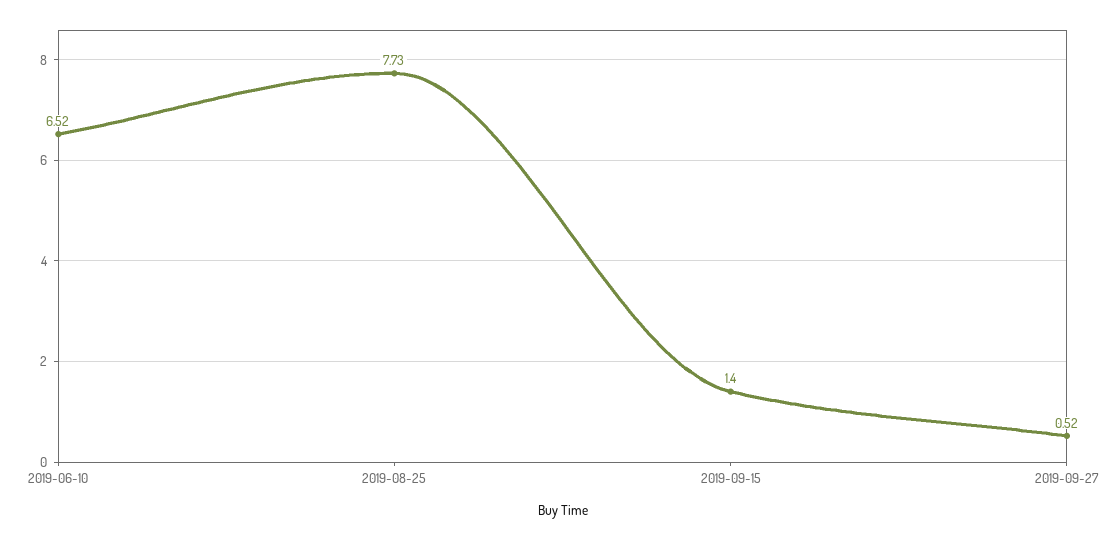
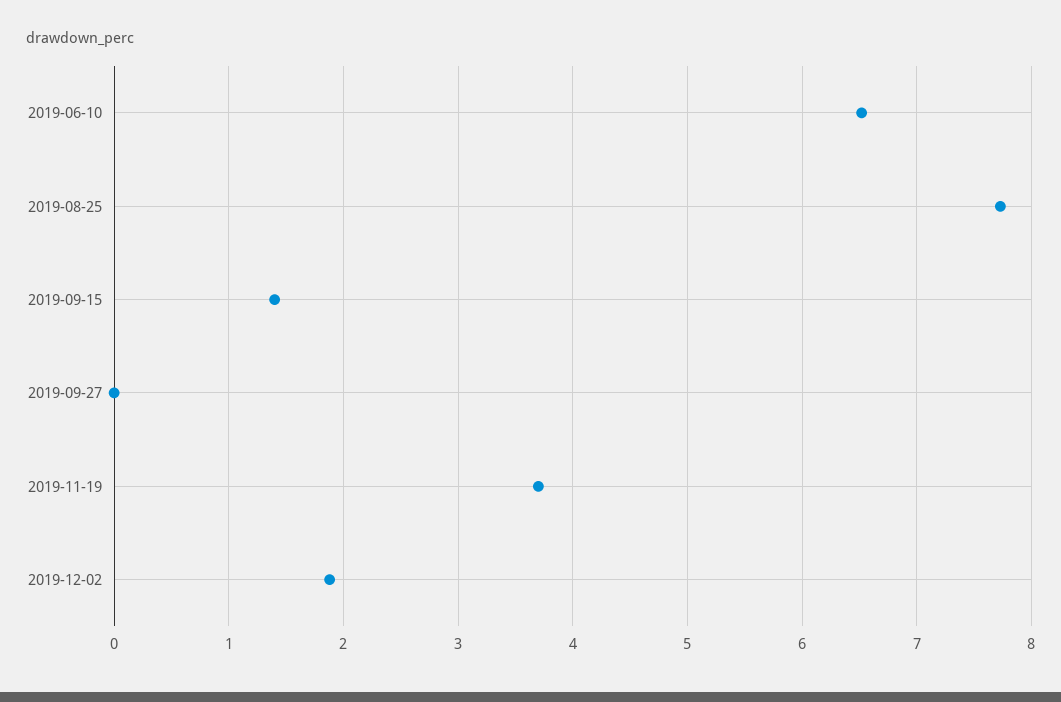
2019-09-27: 0.52 -> 0
2019-11-19: none -> 3.7
2019-12-02: none -> 1.9

